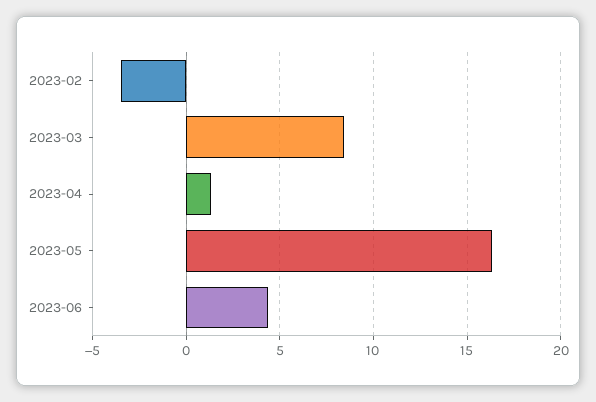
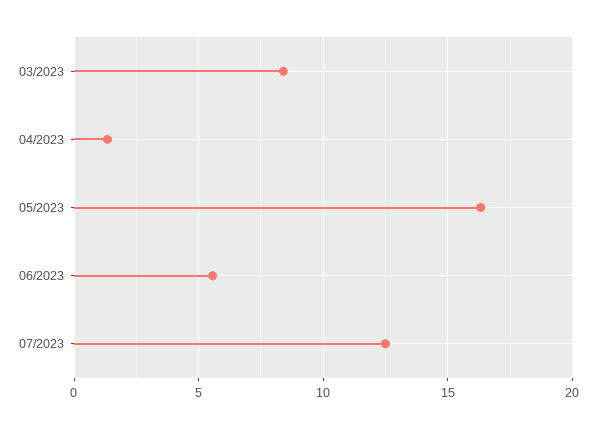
2023-02: -3.5 -> none
2023-06: 4.5 -> 5.5
07/2023: none -> 12.5

